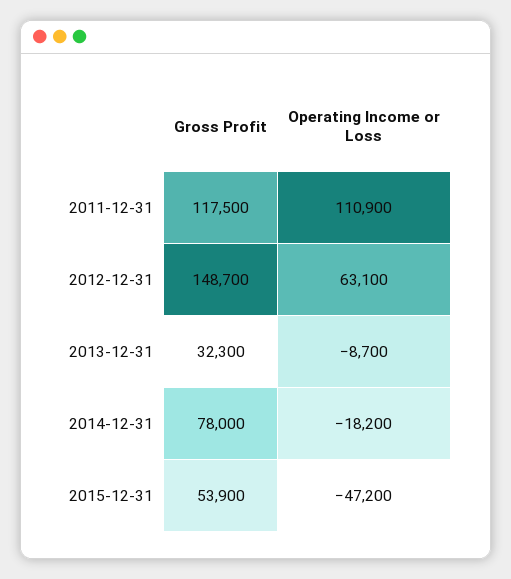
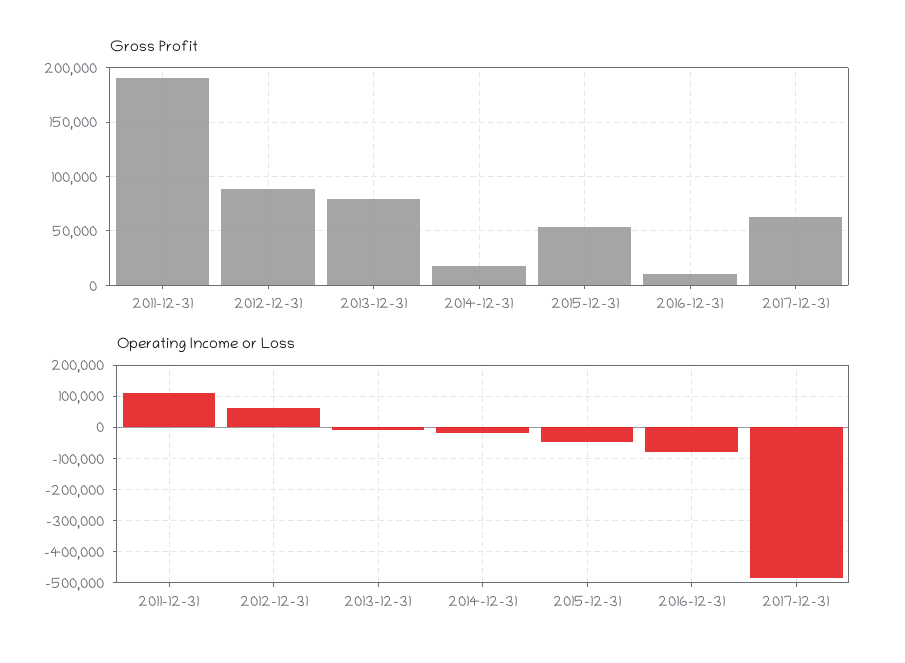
Gross Profit, 2011-12-31: 117500 -> 190000
Gross Profit, 2012-12-31: 148700 -> 90000
Gross Profit, 2013-12-31: 32300 -> 80000
Gross Profit, 2014-12-31: 78000 -> 20000
Gross Profit, 2016-12-31: none -> 10000
Gross Profit, 2017-12-31: none -> 60000
Operating Income or Loss, 2016-12-31: none -> -80000
Operating Income or Loss, 2017-12-31: none -> -480000

